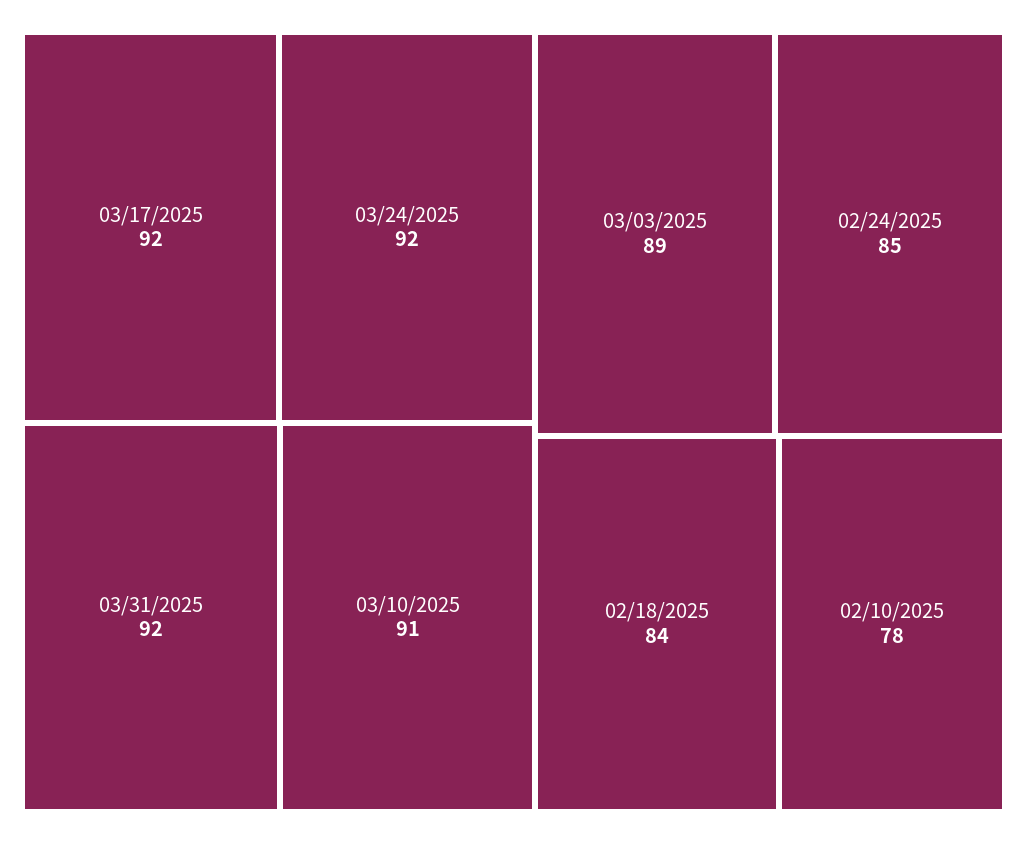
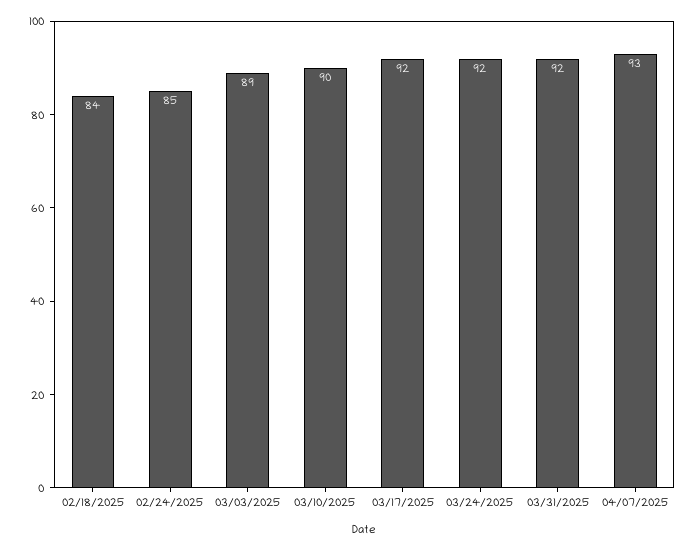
03/10/2025: 91 -> 90
02/10/2025: 78 -> none
04/07/2025: none -> 93

